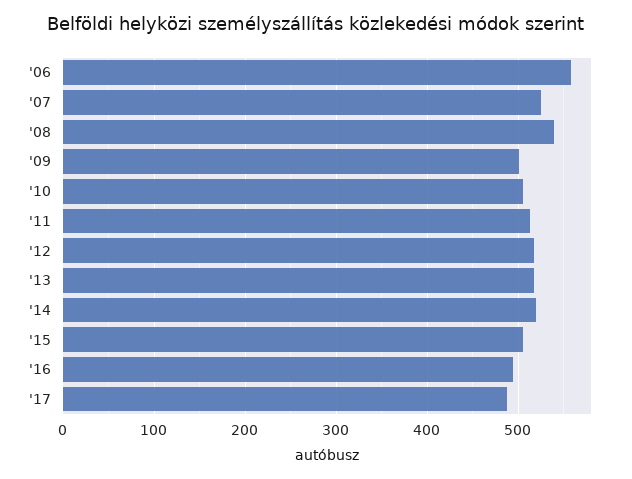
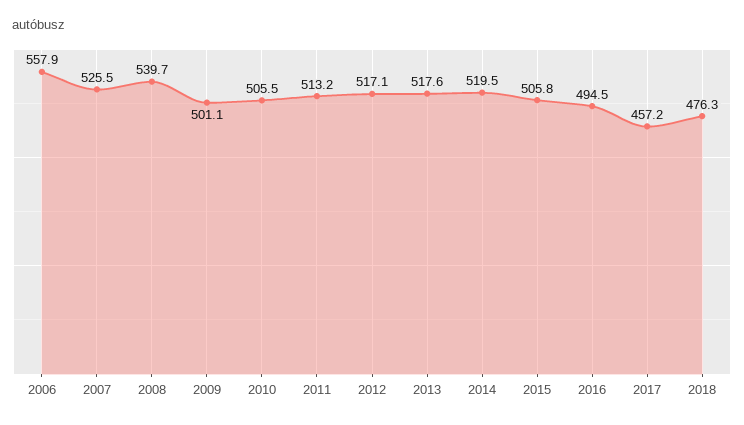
'17: 490 -> 457.2
2018: none -> 476.3

